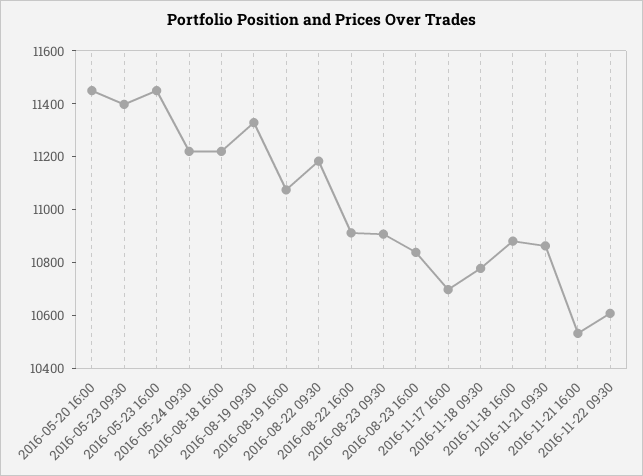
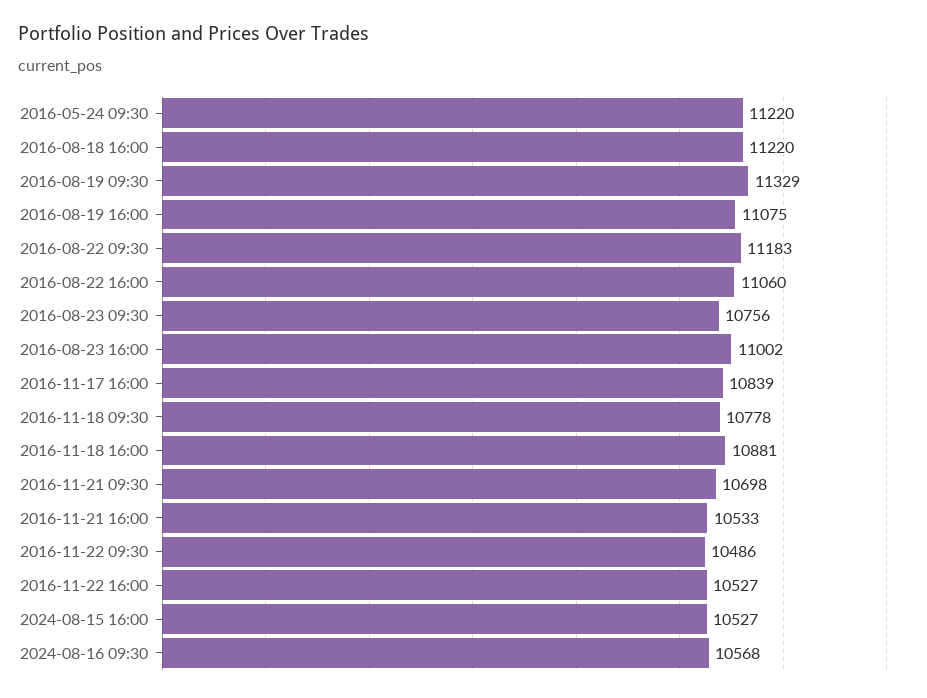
2016-05-20 16:00: 11450 -> none
2016-05-23 09:30: 11400 -> none
2016-05-23 16:00: 11450 -> none
2016-08-22 16:00: 10900 -> 11060
2016-08-23 09:30: 10900 -> 10756
2016-08-23 16:00: 10850 -> 11002
2016-11-17 16:00: 10700 -> 10839
2016-11-21 09:30: 10850 -> 10698
2016-11-22 09:30: 10600 -> 10486
2016-11-22 16:00: none -> 10527
2024-08-15 16:00: none -> 10527
2024-08-16 09:30: none -> 10568

